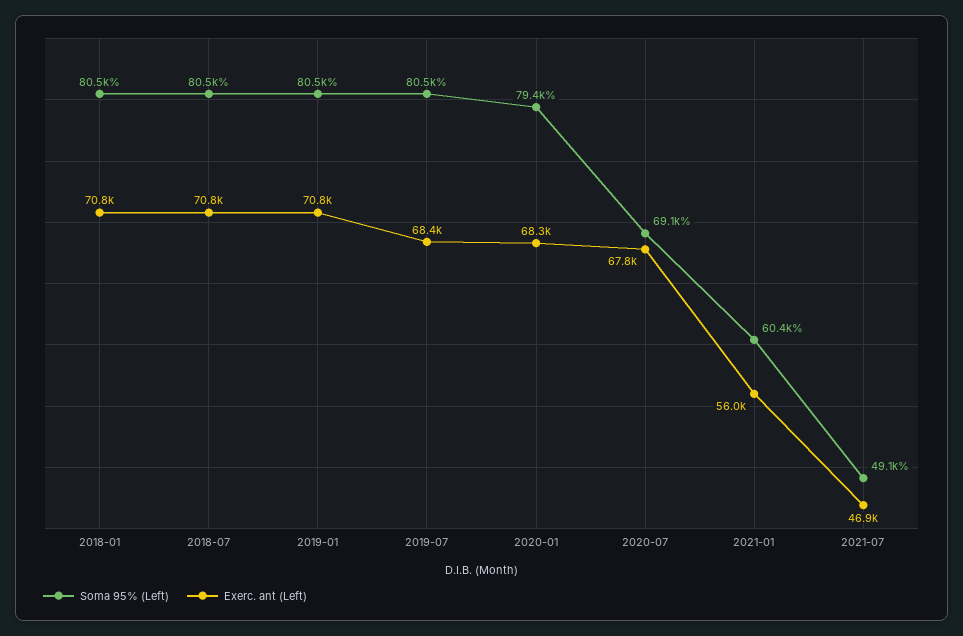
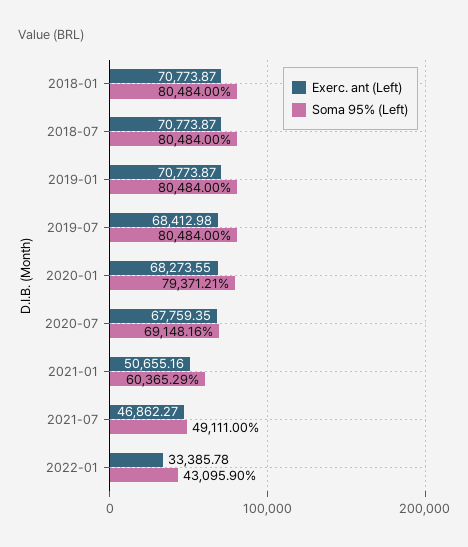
Exerc. ant (Left), 2021-01: 56000 -> 50655.16
Exerc. ant (Left), 2022-01: none -> 33385.78
Soma 95% (Left), 2022-01: none -> 43095.9

